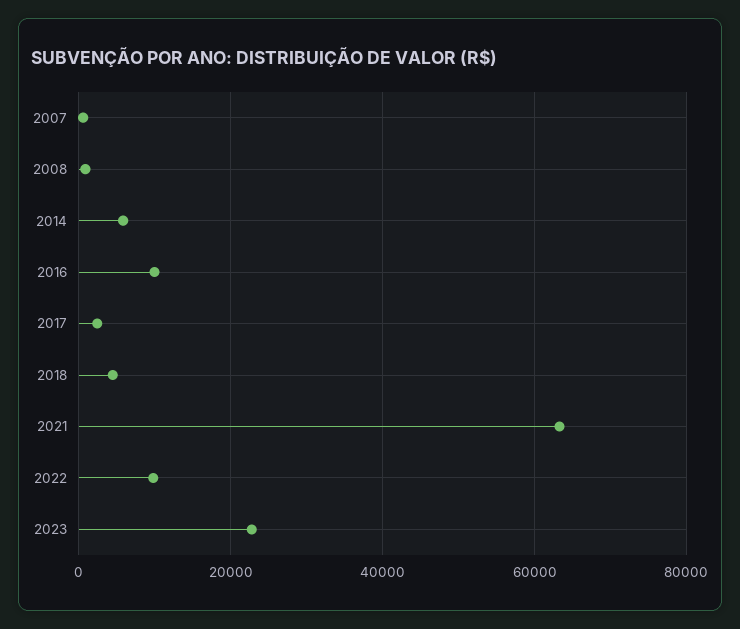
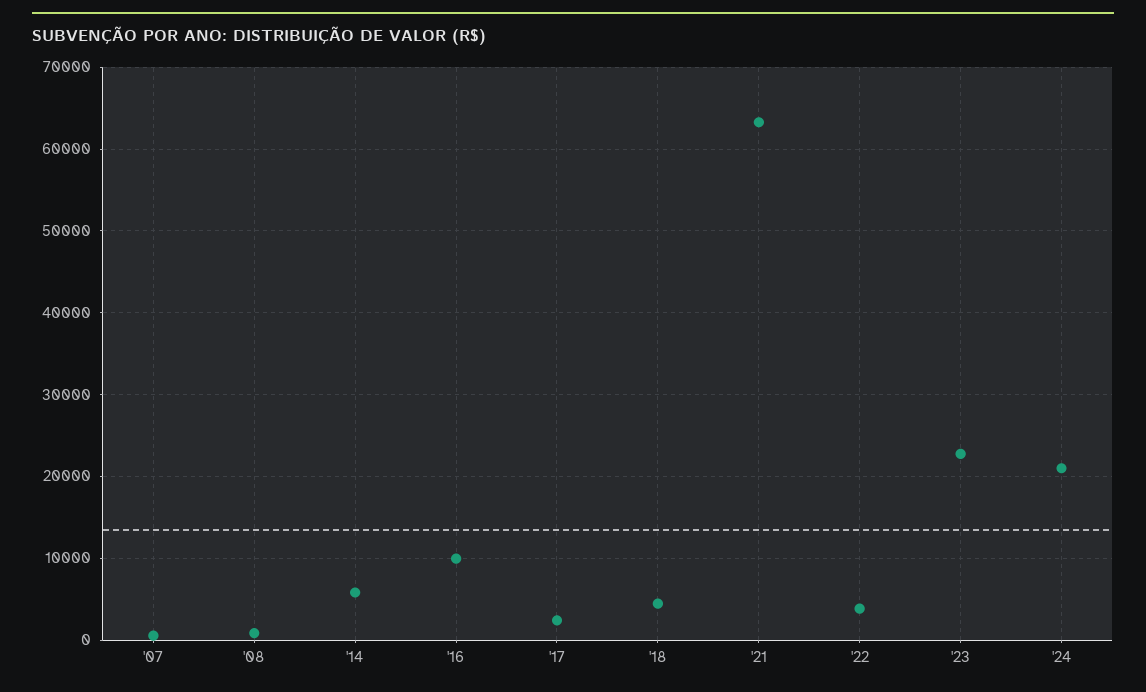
2022: 10000 -> 4000
'24: none -> 21000

